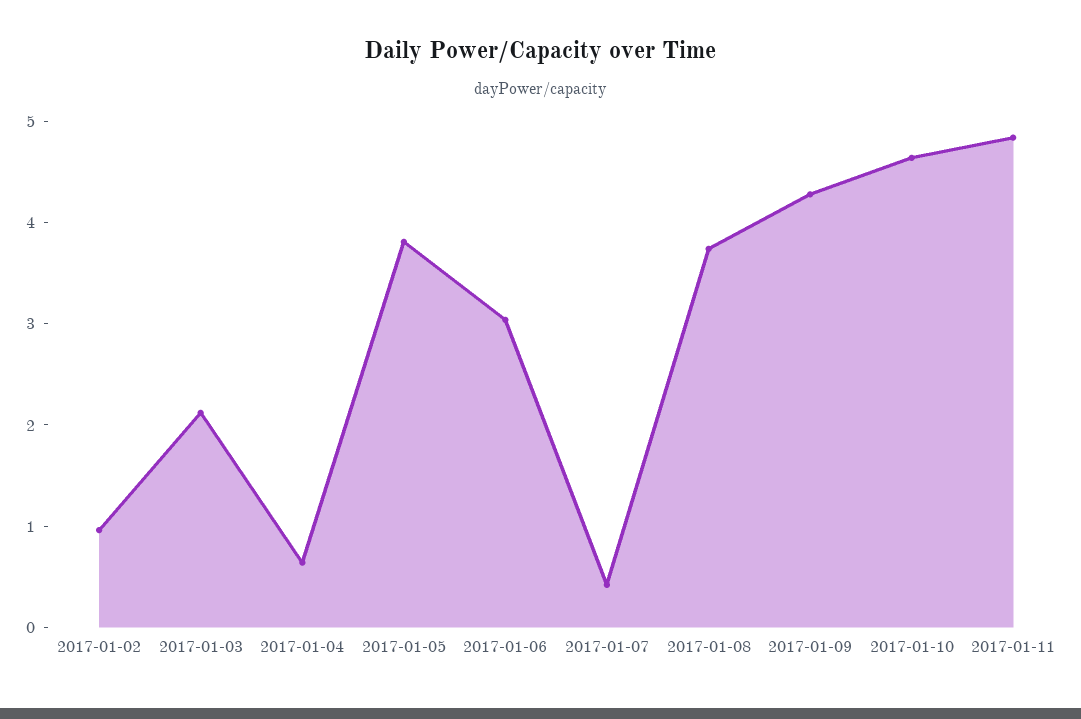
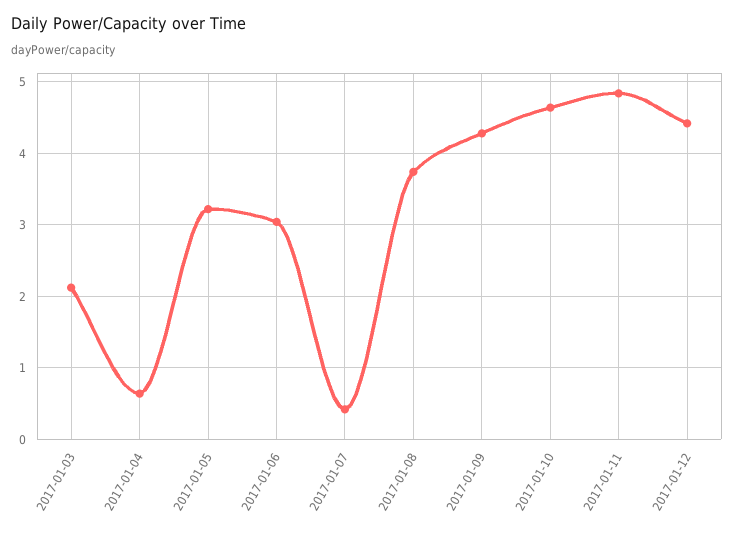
2017-01-02: 1 -> none
2017-01-05: 3.8 -> 3.2
2017-01-12: none -> 4.4

